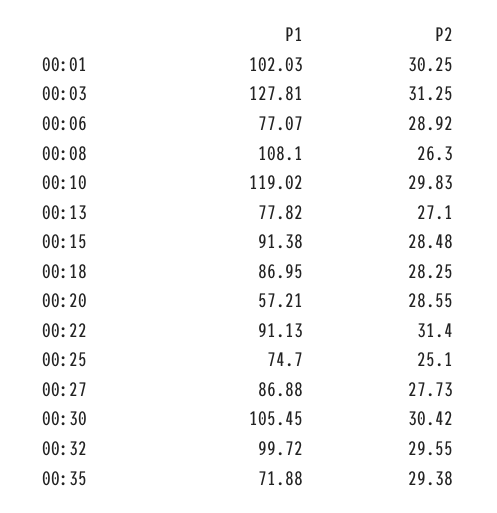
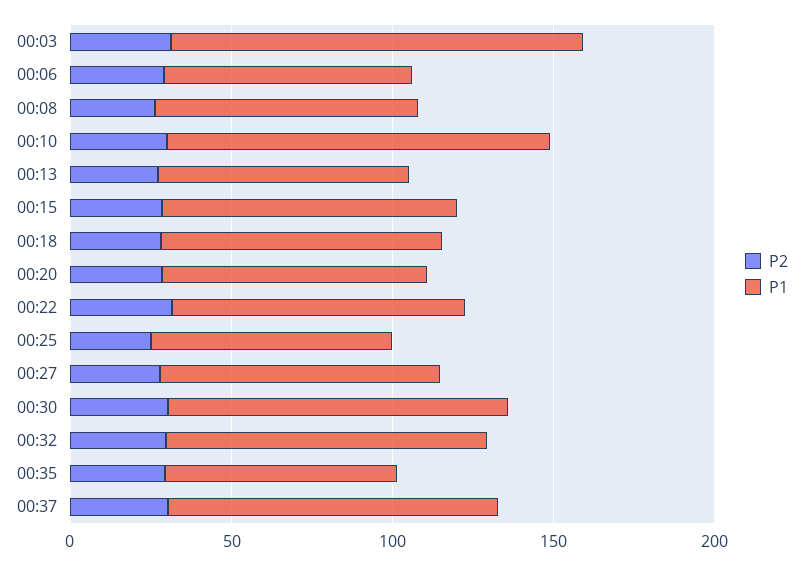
P1, 00:01: 102.03 -> none
P2, 00:01: 30.25 -> none
P1, 00:08: 108.1 -> 80
P1, 00:20: 57.21 -> 80
P2, 00:37: none -> 30
P1, 00:37: none -> 100

